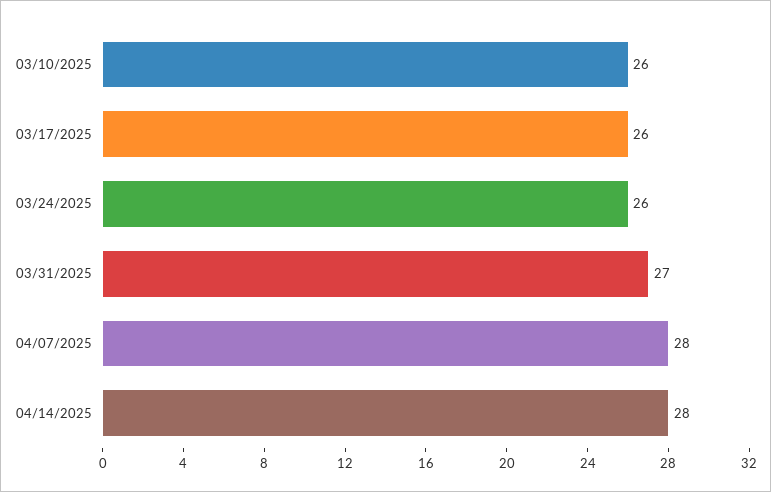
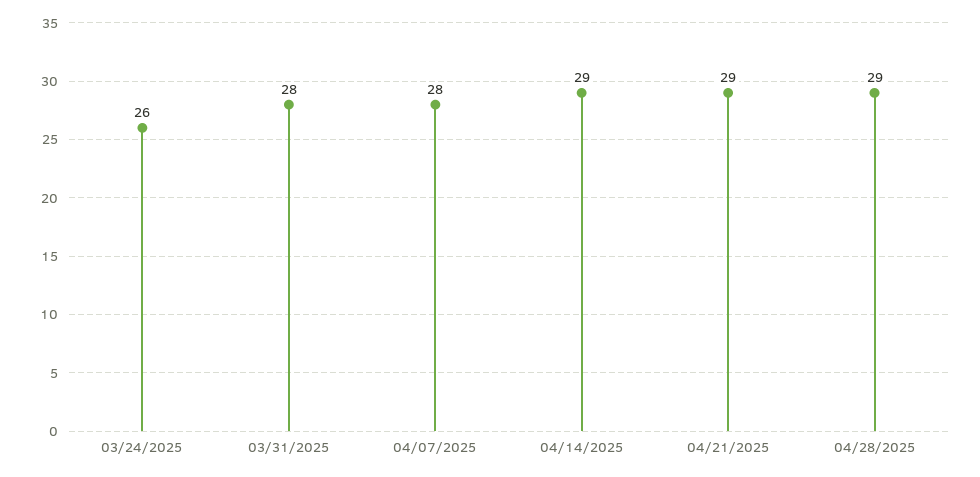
03/10/2025: 26 -> none
03/17/2025: 26 -> none
03/31/2025: 27 -> 28
04/14/2025: 28 -> 29
04/21/2025: none -> 29
04/28/2025: none -> 29

